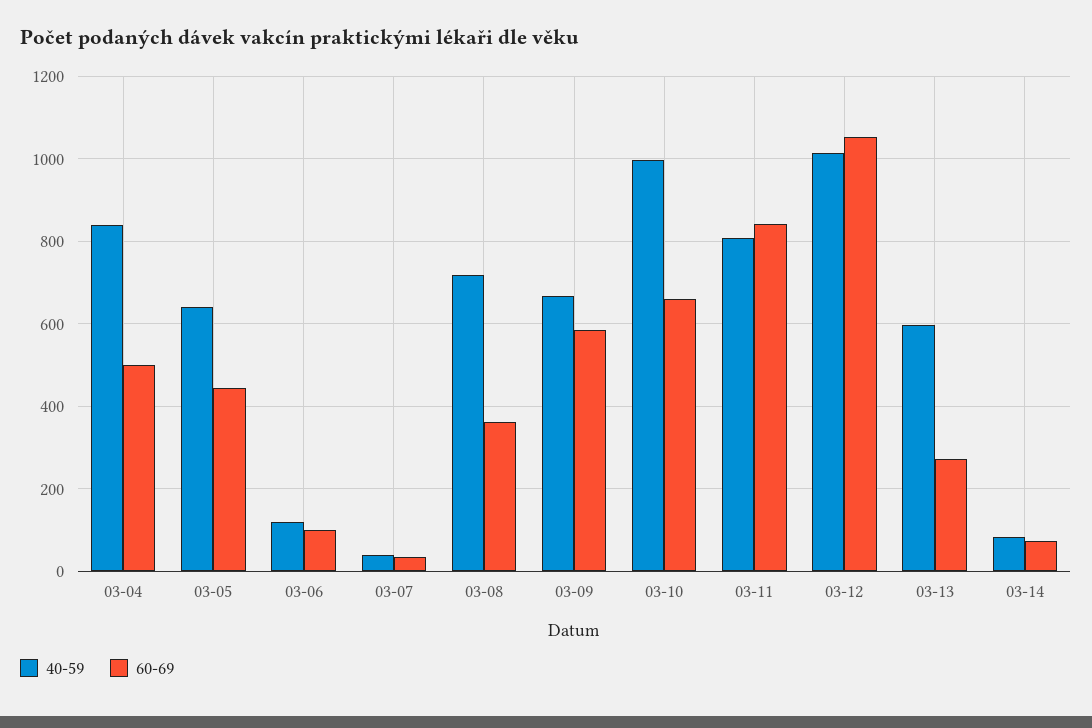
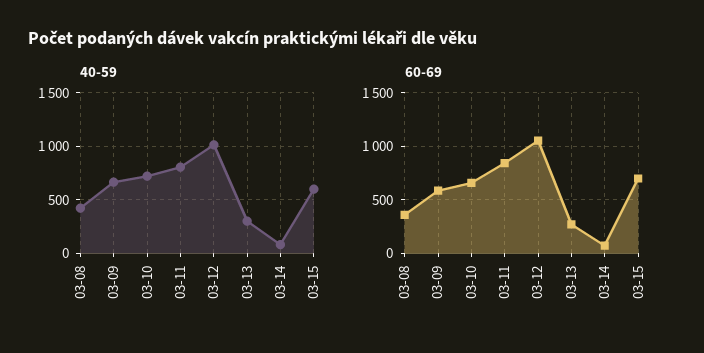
40-59, 03-04: 840 -> none
60-69, 03-04: 500 -> none
40-59, 03-05: 640 -> none
60-69, 03-05: 440 -> none
40-59, 03-06: 120 -> none
60-69, 03-06: 100 -> none
40-59, 03-07: 40 -> none
60-69, 03-07: 40 -> none
40-59, 03-08: 720 -> 400
40-59, 03-10: 1000 -> 700
40-59, 03-13: 600 -> 300
40-59, 03-15: none -> 600
60-69, 03-15: none -> 700

